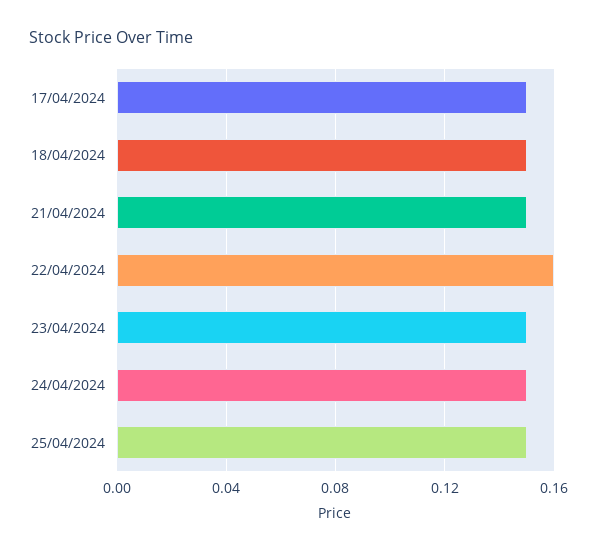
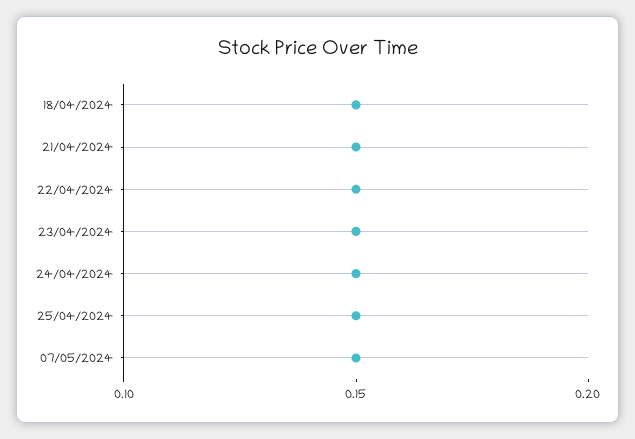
17/04/2024: 0.15 -> none
22/04/2024: 0.16 -> 0.15
07/05/2024: none -> 0.15

